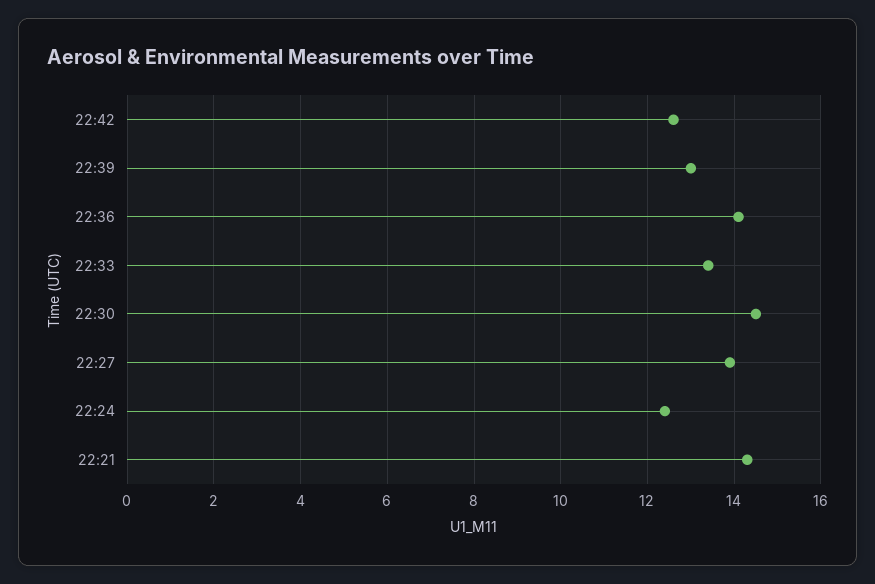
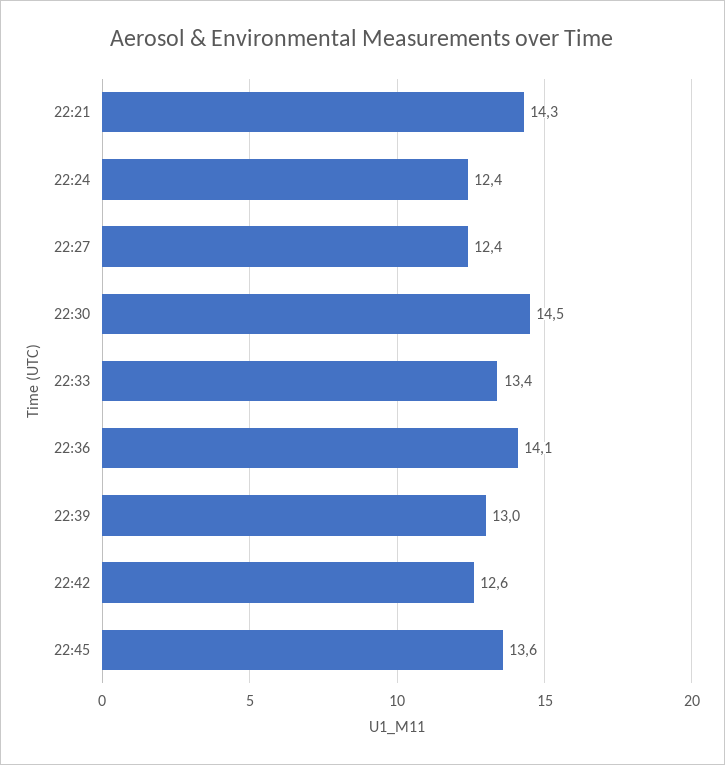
22:27: 14 -> 12.4
22:45: none -> 13.6

